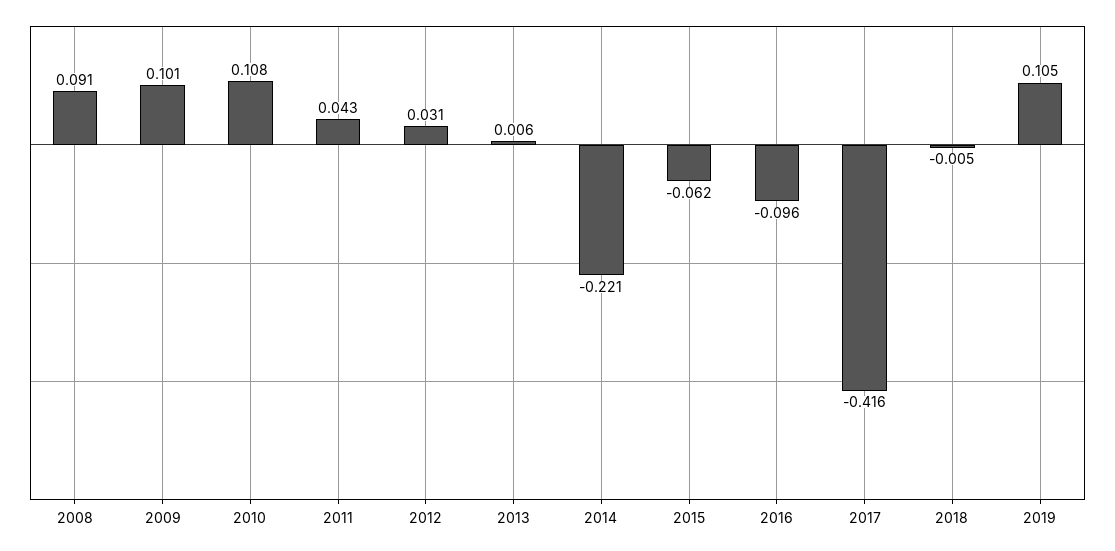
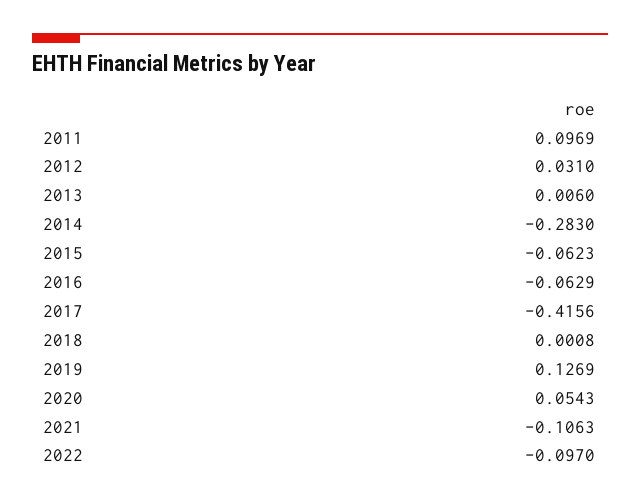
2008: 0.091 -> none
2009: 0.101 -> none
2010: 0.108 -> none
2011: 0.043 -> 0.0969
2014: -0.221 -> -0.283
2016: -0.096 -> -0.0629
2018: -0.005 -> 0.0008
2019: 0.105 -> 0.1269
2020: none -> 0.0543
2021: none -> -0.1063
2022: none -> -0.097

